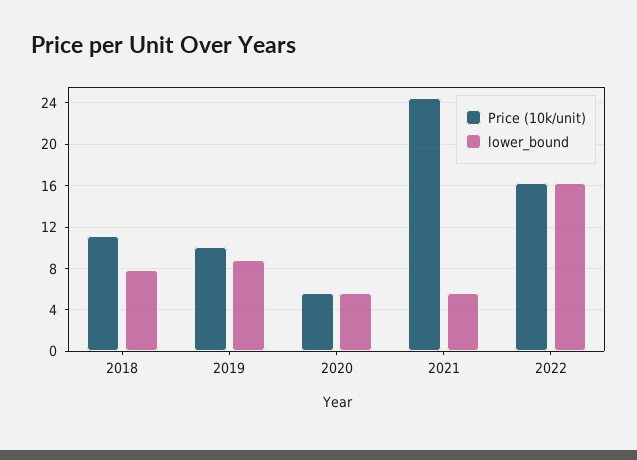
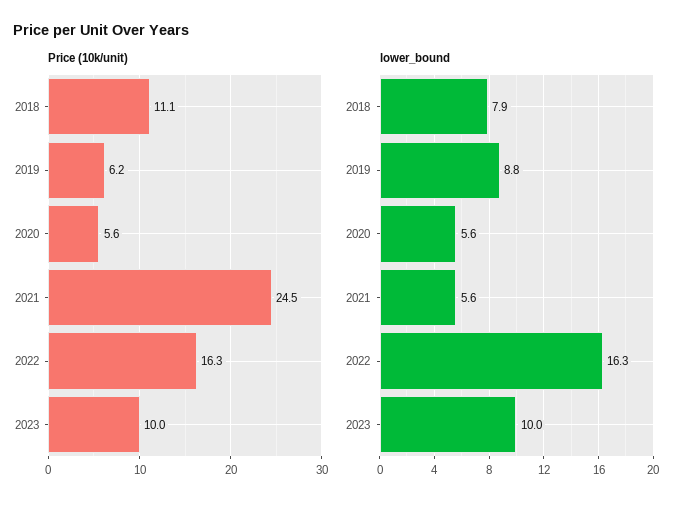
Price (10k/unit), 2019: 10 -> 6.2
Price (10k/unit), 2023: none -> 10
lower_bound, 2023: none -> 10

